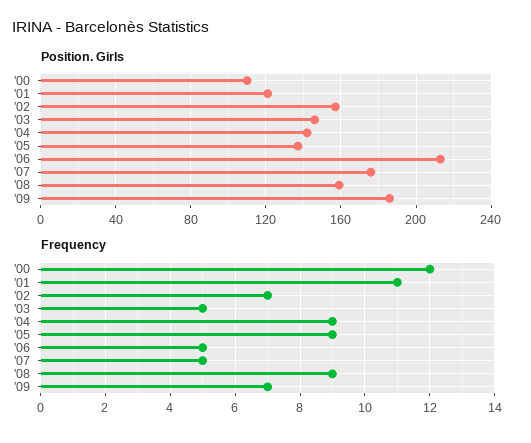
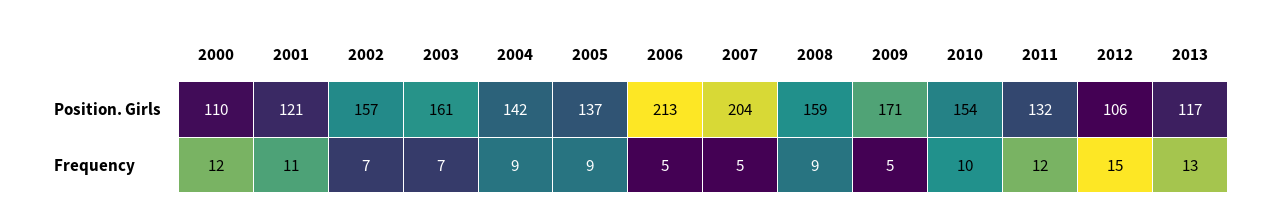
Position. Girls, '03: 145 -> 161
Position. Girls, '07: 175 -> 204
Position. Girls, '09: 185 -> 171
Frequency, '03: 5 -> 7
Frequency, '09: 7 -> 5
Position. Girls, 2010: none -> 154
Position. Girls, 2011: none -> 132
Position. Girls, 2012: none -> 106
Position. Girls, 2013: none -> 117
Frequency, 2010: none -> 10
Frequency, 2011: none -> 12
Frequency, 2012: none -> 15
Frequency, 2013: none -> 13

